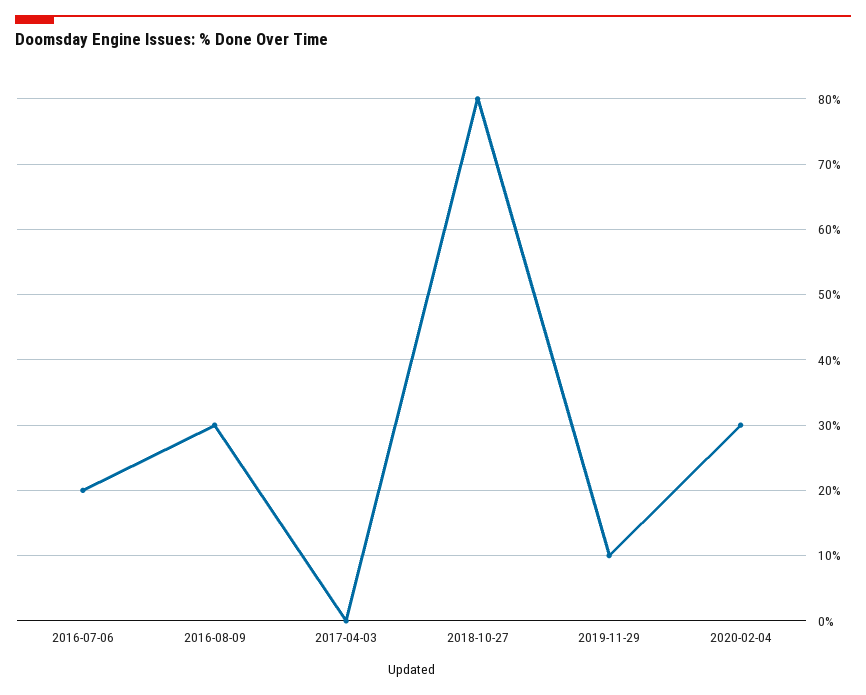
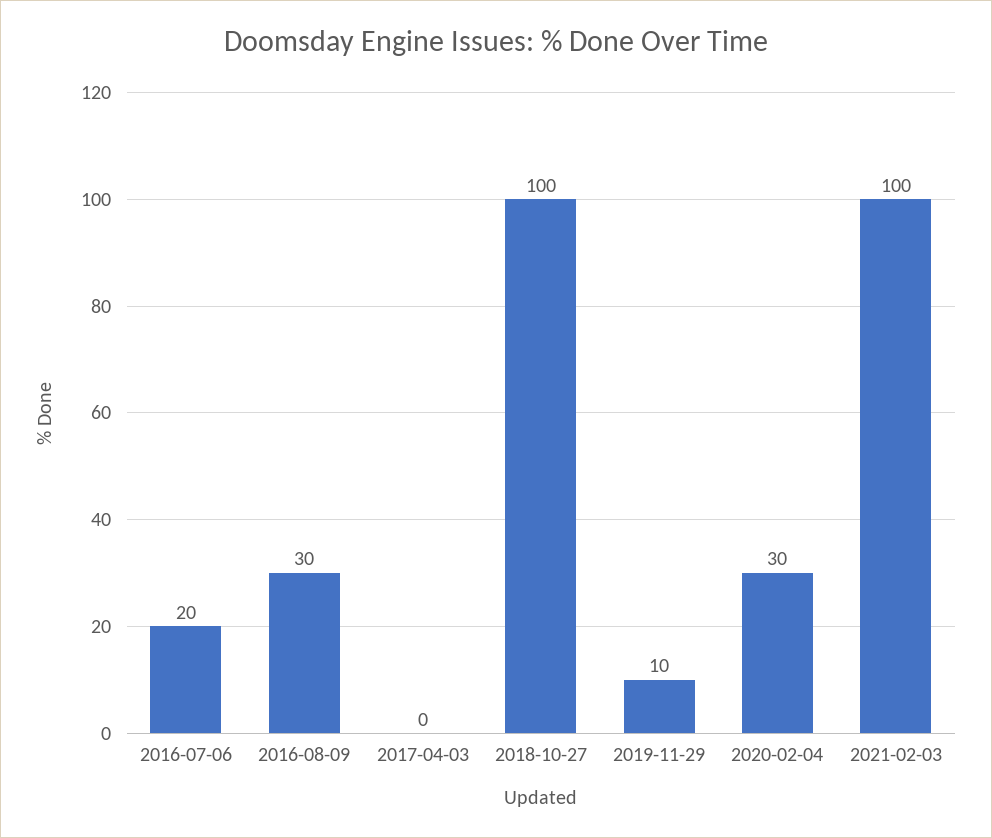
2018-10-27: 80 -> 100
2021-02-03: none -> 100

